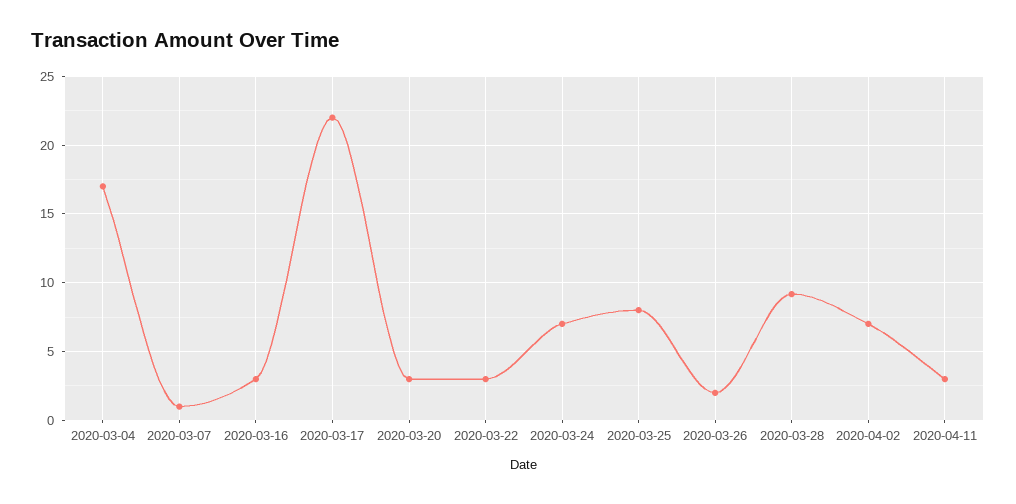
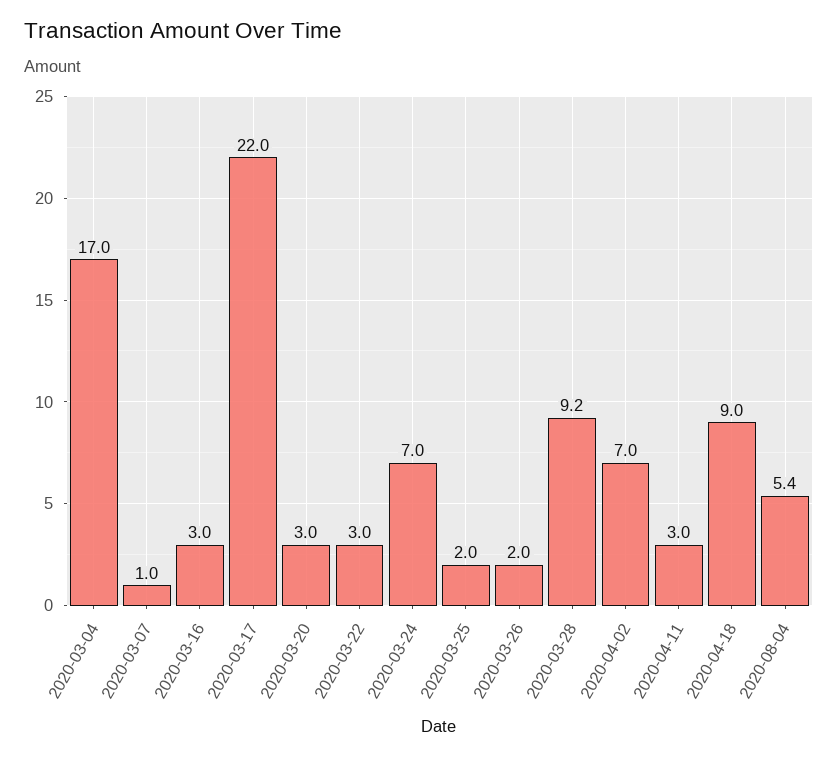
2020-03-25: 8 -> 2
2020-04-18: none -> 9
2020-08-04: none -> 5.4

